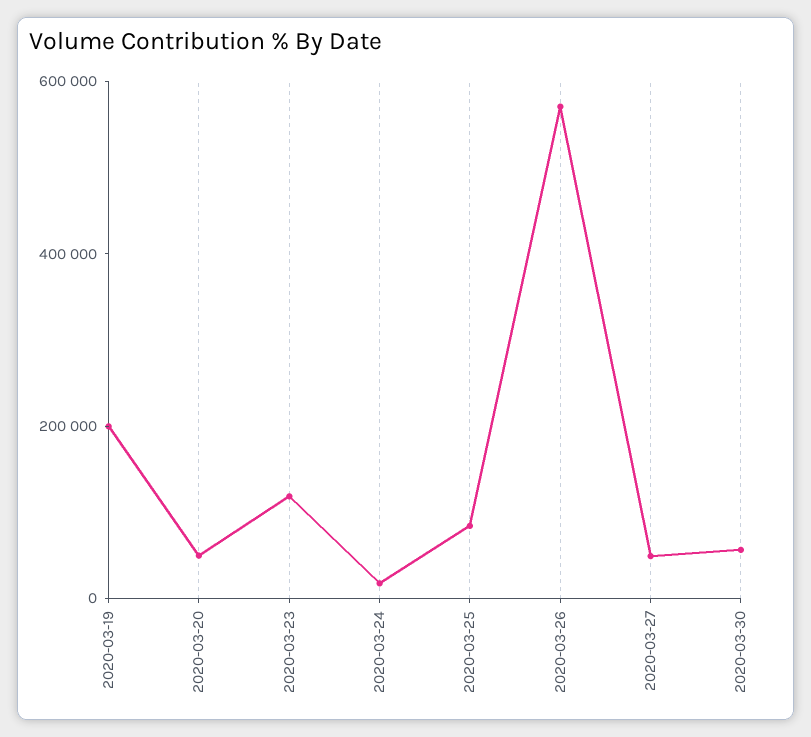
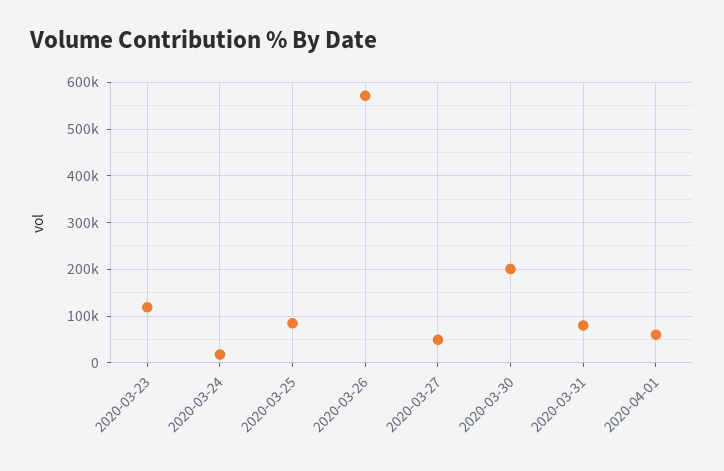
2020-03-19: 200000 -> none
2020-03-20: 50000 -> none
2020-03-30: 50000 -> 200000
2020-03-31: none -> 80000
2020-04-01: none -> 60000

